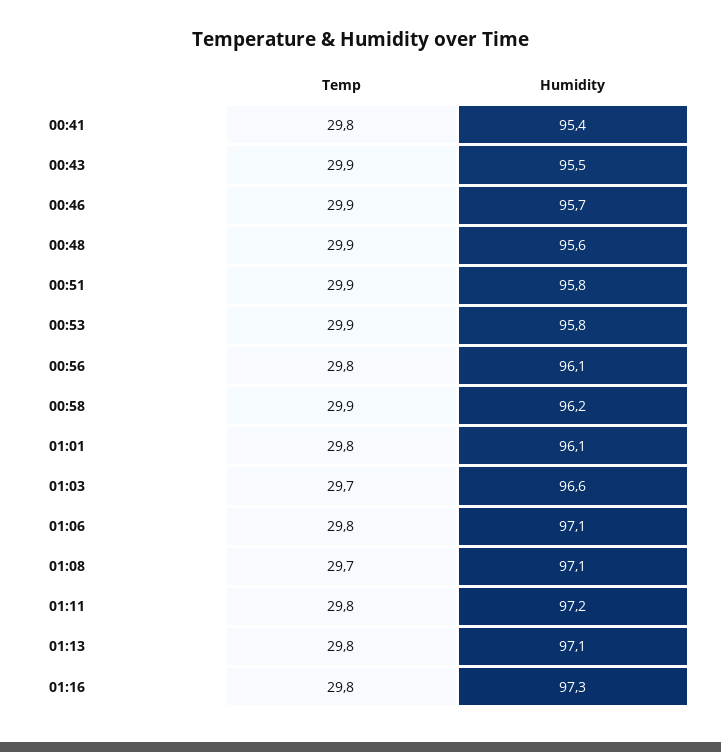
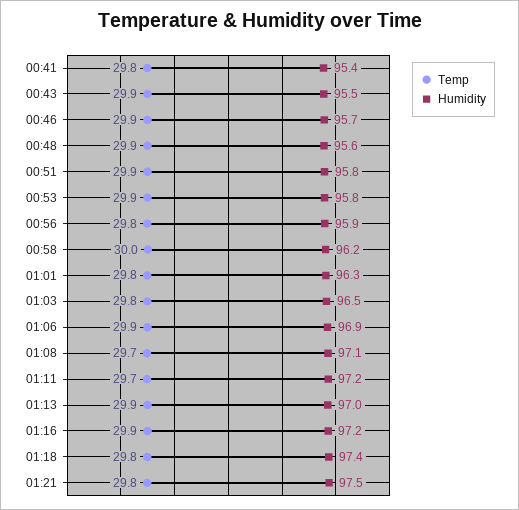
Humidity, 00:56: 96.1 -> 95.9
Temp, 00:58: 29.9 -> 30
Humidity, 01:01: 96.1 -> 96.3
Temp, 01:03: 29.7 -> 29.8
Humidity, 01:03: 96.6 -> 96.5
Temp, 01:06: 29.8 -> 29.9
Humidity, 01:06: 97.1 -> 96.9
Temp, 01:11: 29.8 -> 29.7
Temp, 01:13: 29.8 -> 29.9
Humidity, 01:13: 97.1 -> 97
Temp, 01:16: 29.8 -> 29.9
Humidity, 01:16: 97.3 -> 97.2
Temp, 01:18: none -> 29.8
Humidity, 01:18: none -> 97.4
Temp, 01:21: none -> 29.8
Humidity, 01:21: none -> 97.5

